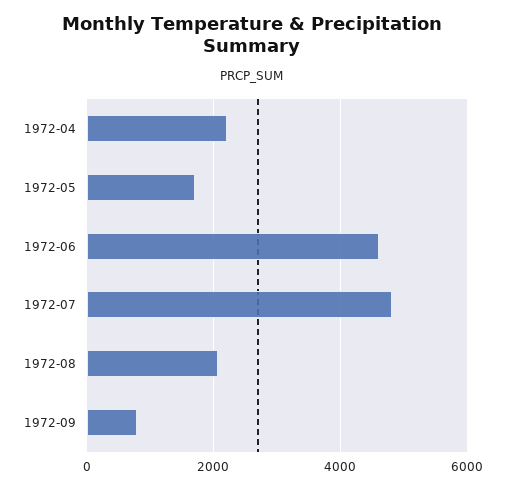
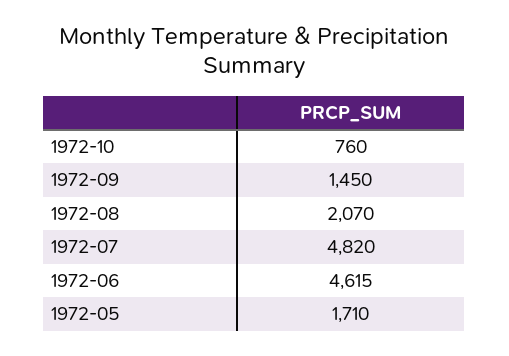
1972-04: 2200 -> none
1972-09: 800 -> 1450
1972-10: none -> 760

